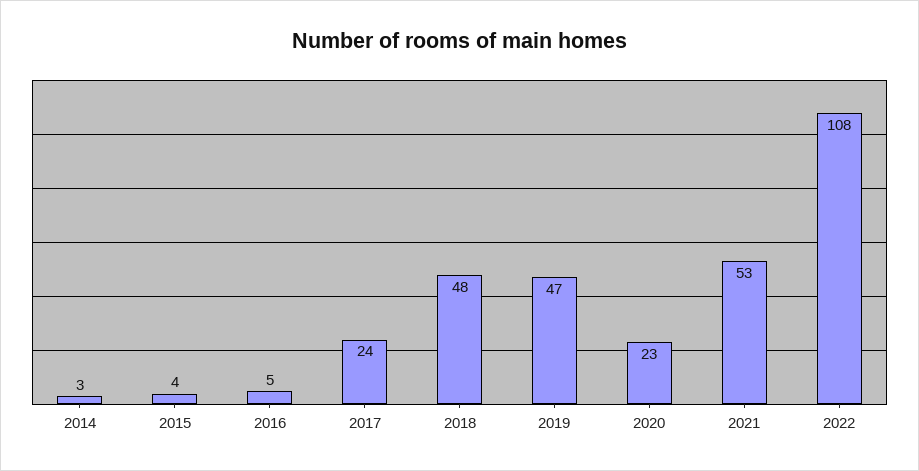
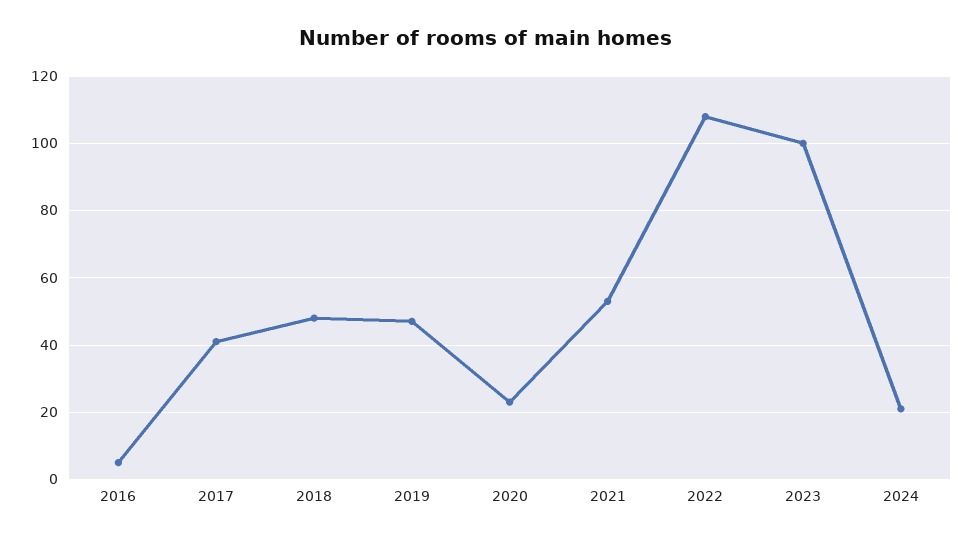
2014: 3 -> none
2015: 4 -> none
2017: 24 -> 40
2023: none -> 100
2024: none -> 20

